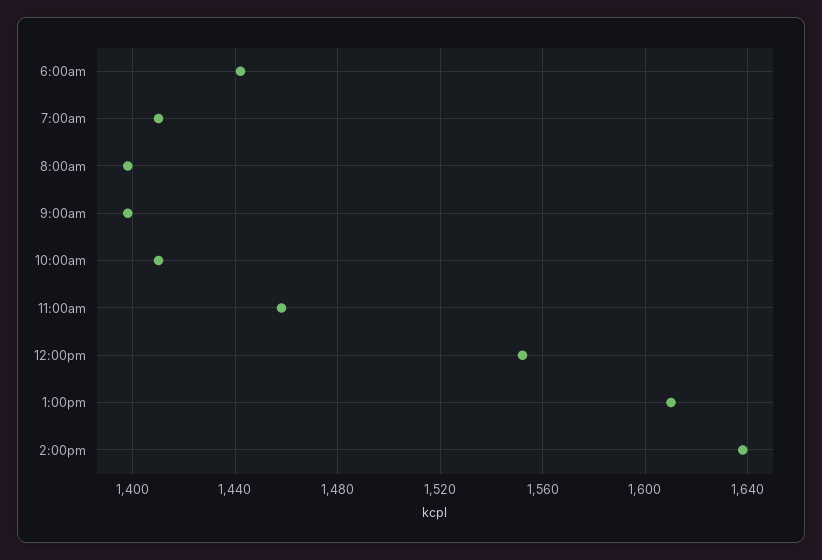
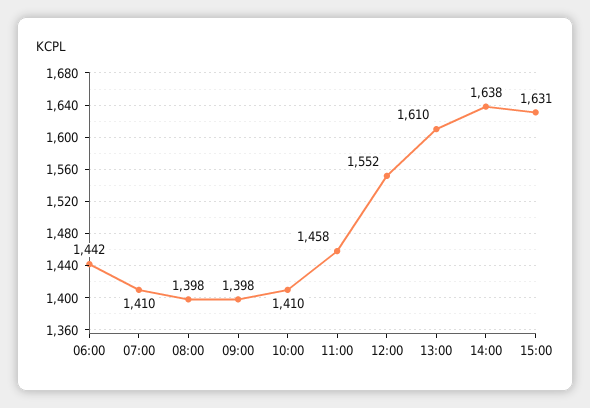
15:00: none -> 1631

